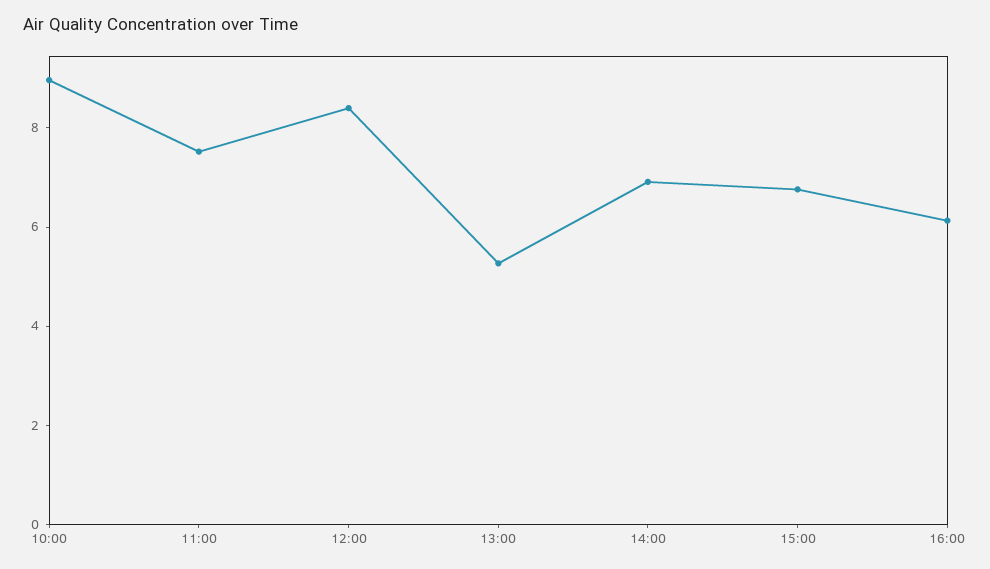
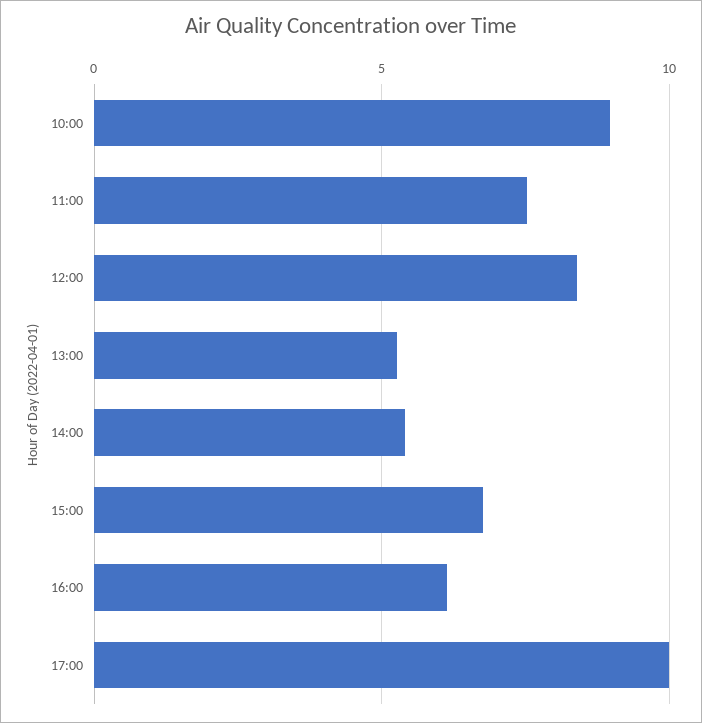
14:00: 7 -> 5.5
17:00: none -> 10

